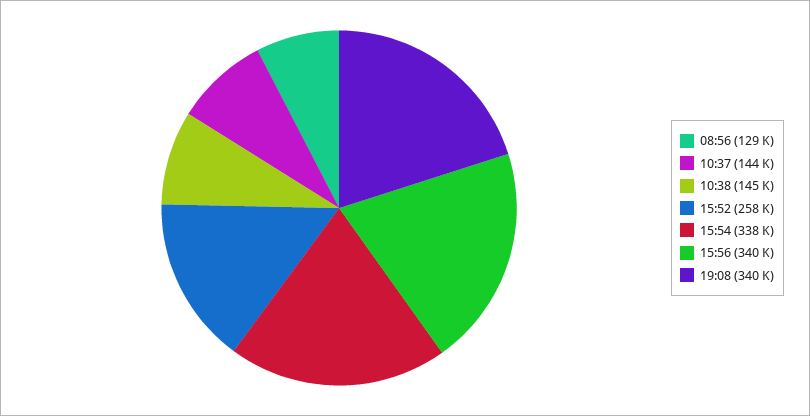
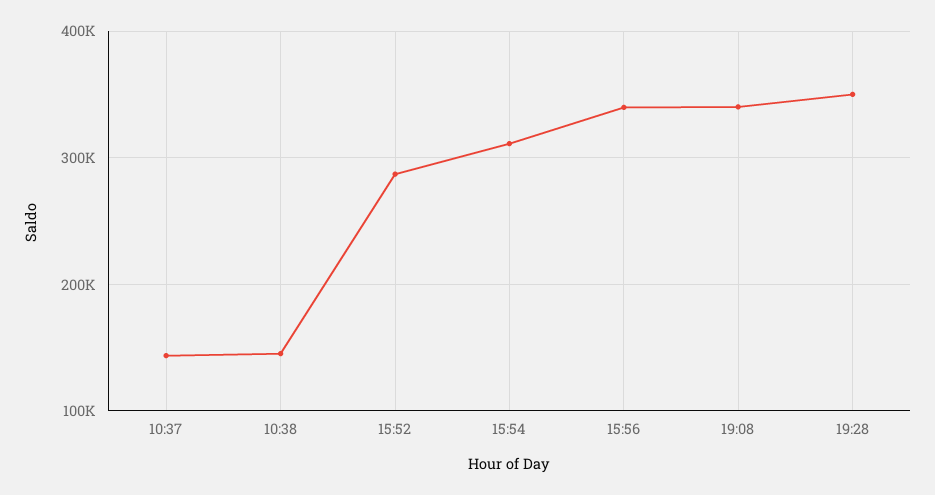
08:56: 129000 -> none
15:52: 258000 -> 290000
15:54: 338000 -> 310000
19:28: none -> 350000

